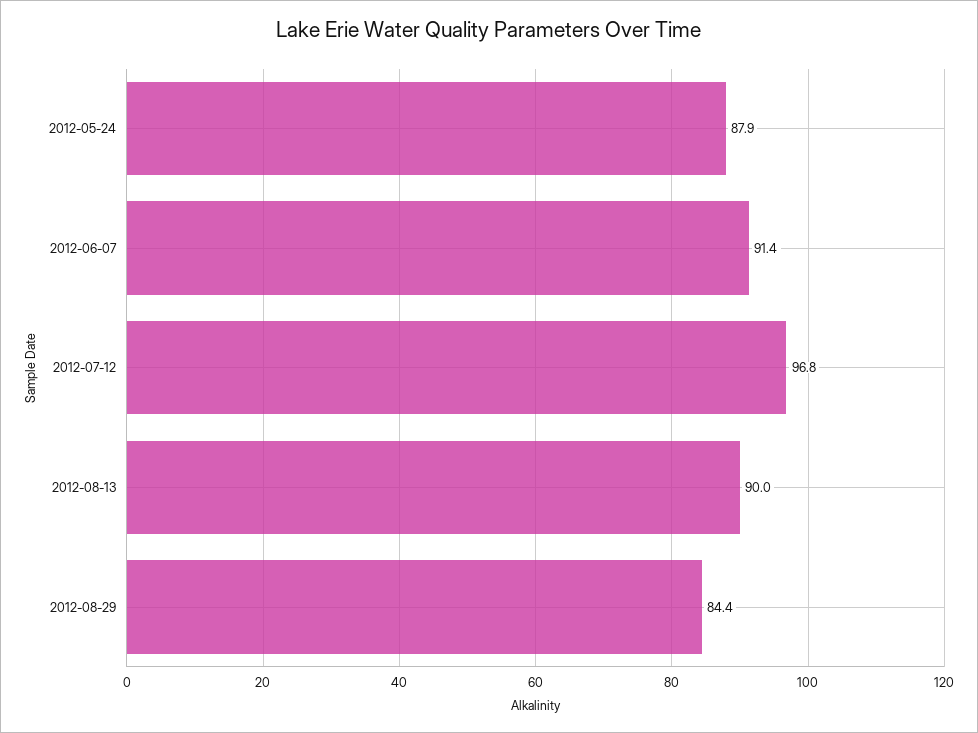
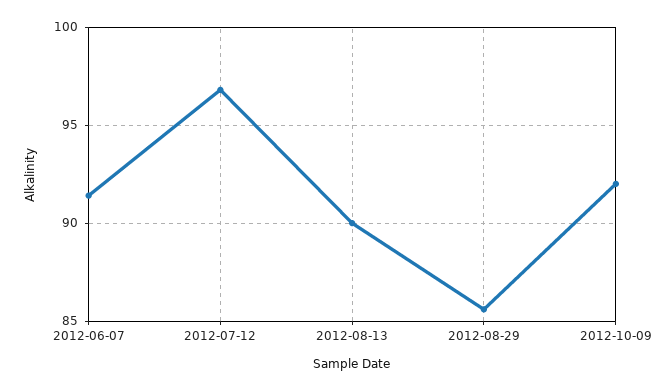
2012-05-24: 87.9 -> none
2012-08-29: 84.4 -> 85.5
2012-10-09: none -> 92

